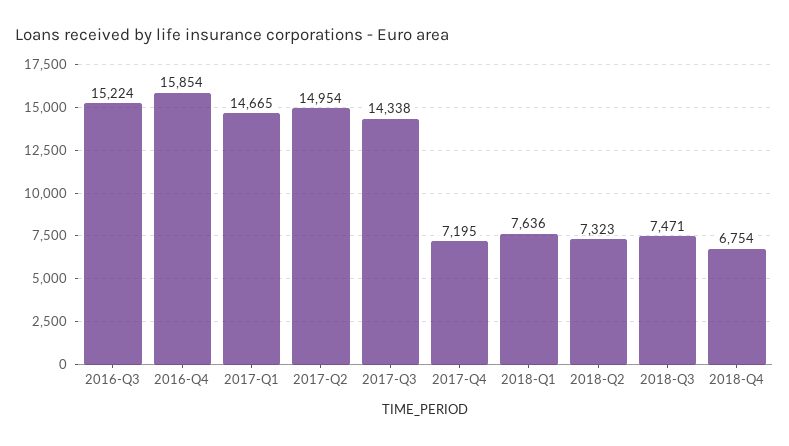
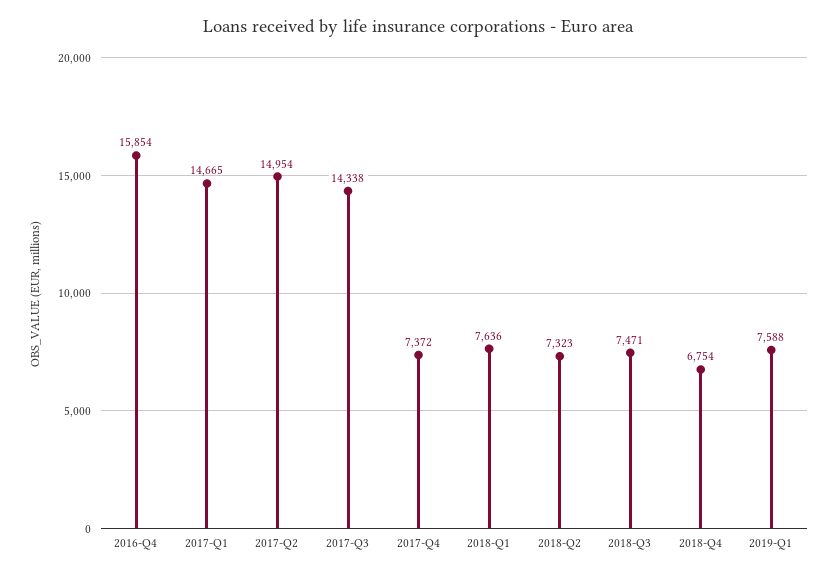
2016-Q3: 15224 -> none
2017-Q4: 7195 -> 7372
2019-Q1: none -> 7588

